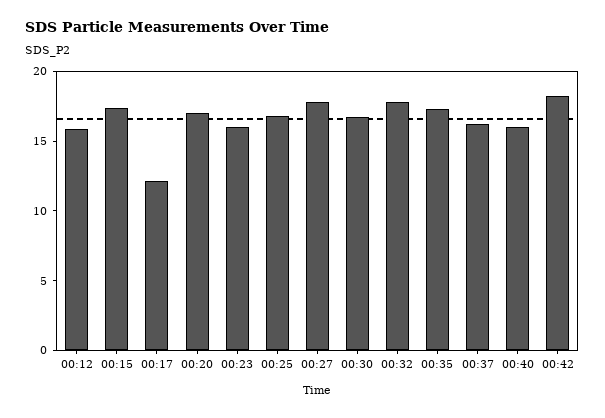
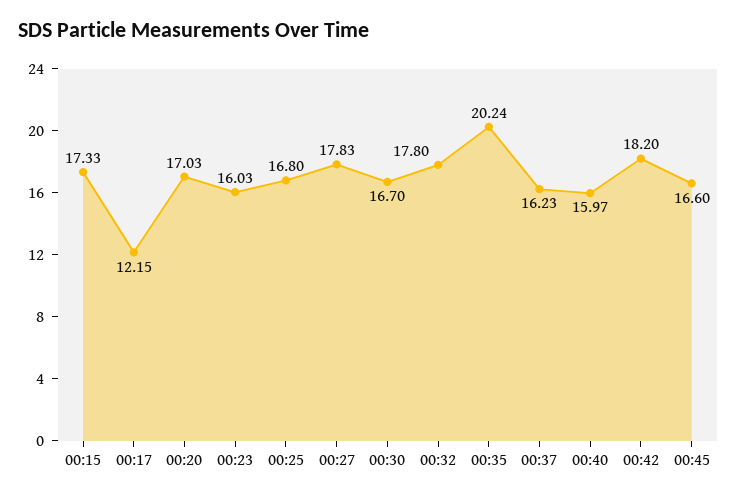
00:12: 16 -> none
00:35: 17 -> 20.24
00:45: none -> 16.6

